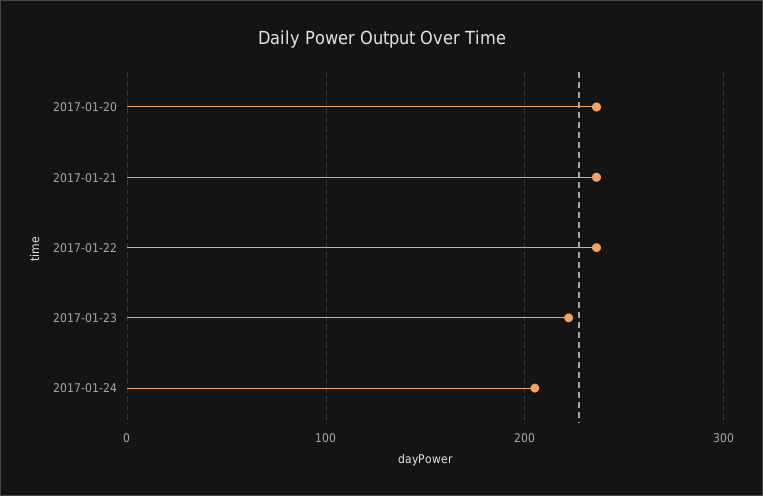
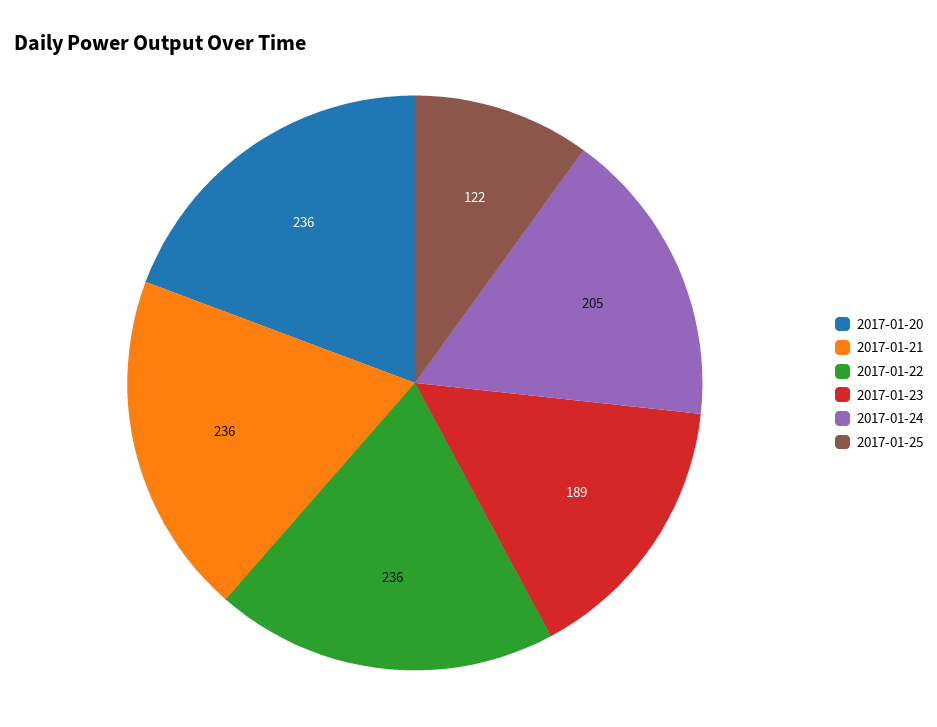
2017-01-23: 220 -> 189
2017-01-25: none -> 122

